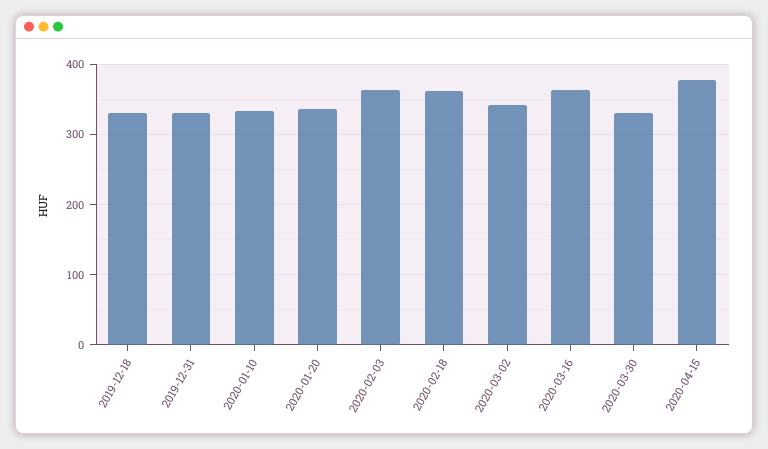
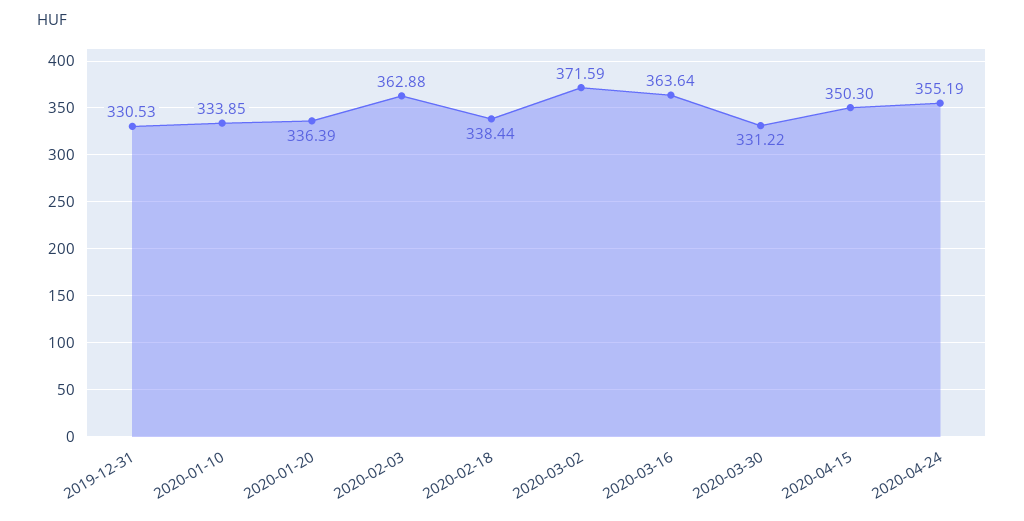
2019-12-18: 330 -> none
2020-02-18: 360 -> 338.44
2020-03-02: 340 -> 371.59
2020-04-15: 380 -> 350.3
2020-04-24: none -> 355.19

